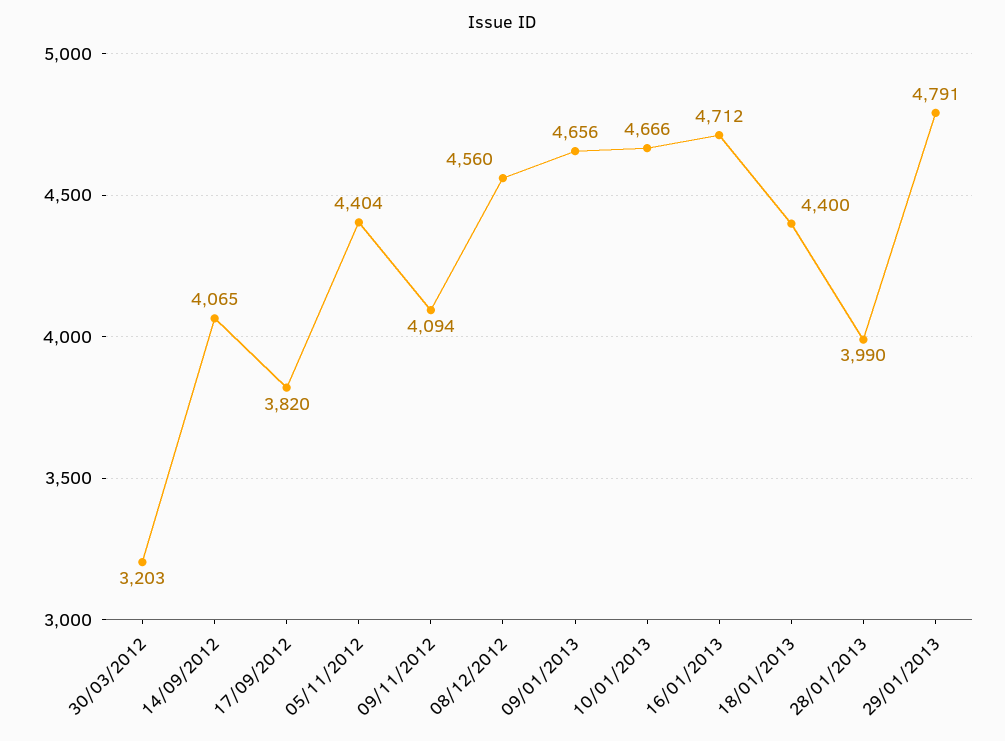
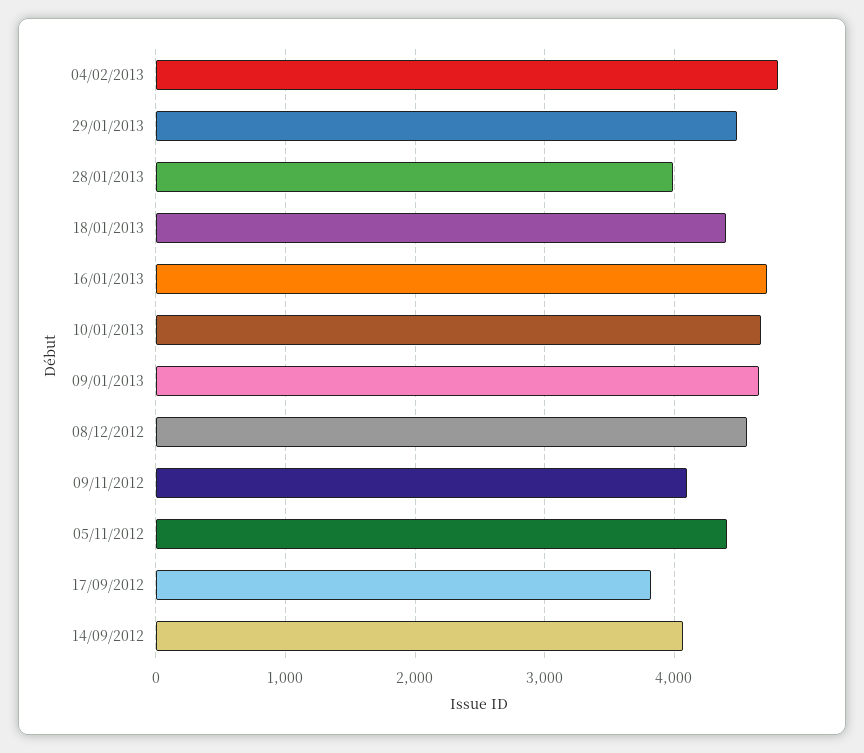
30/03/2012: 3203 -> none
29/01/2013: 4791 -> 4500
04/02/2013: none -> 4800

